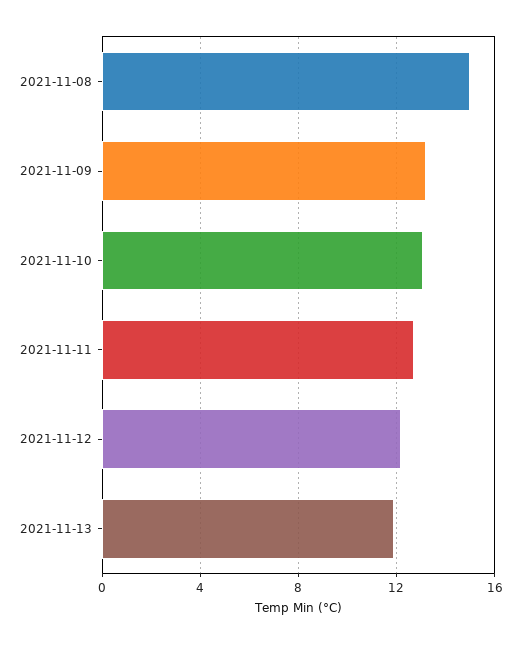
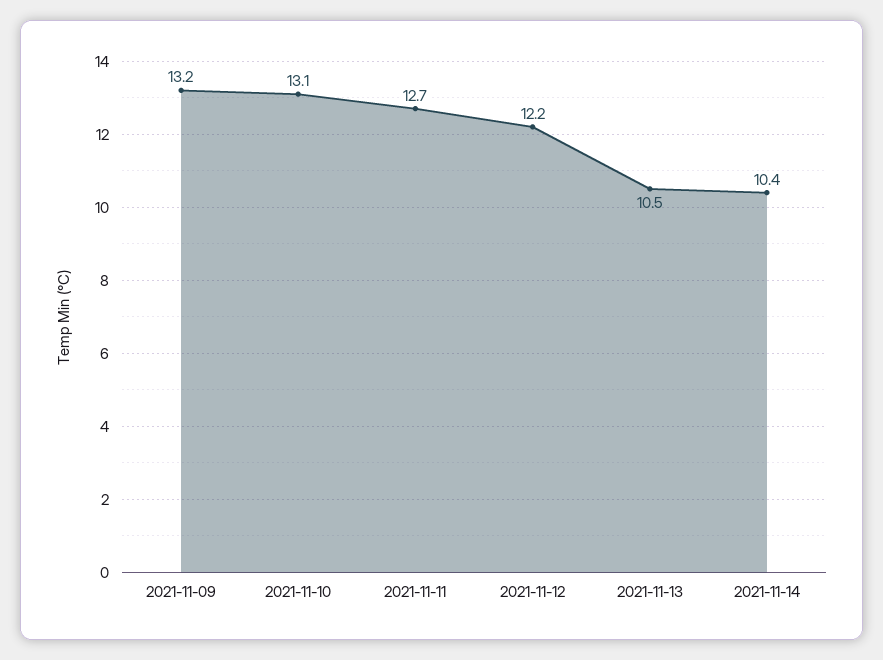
2021-11-08: 15 -> none
2021-11-13: 12 -> 10.5
2021-11-14: none -> 10.4

